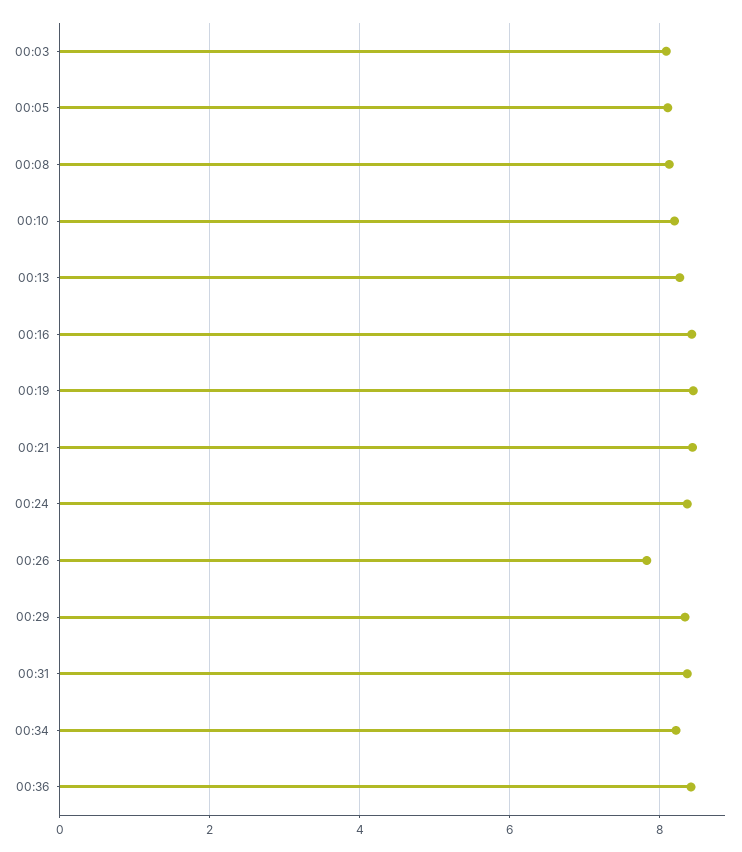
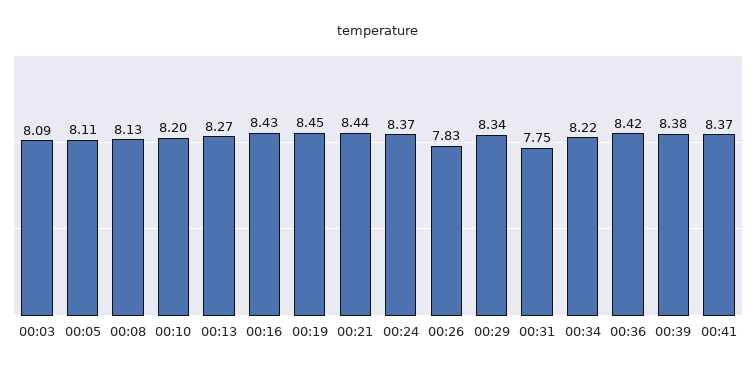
00:31: 8.4 -> 7.75
00:39: none -> 8.38
00:41: none -> 8.37

